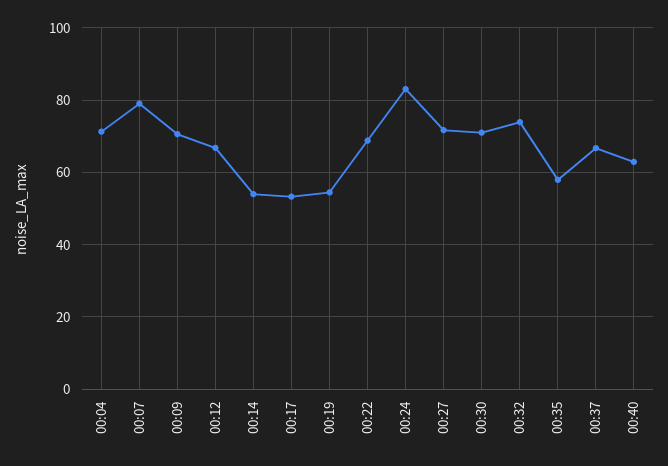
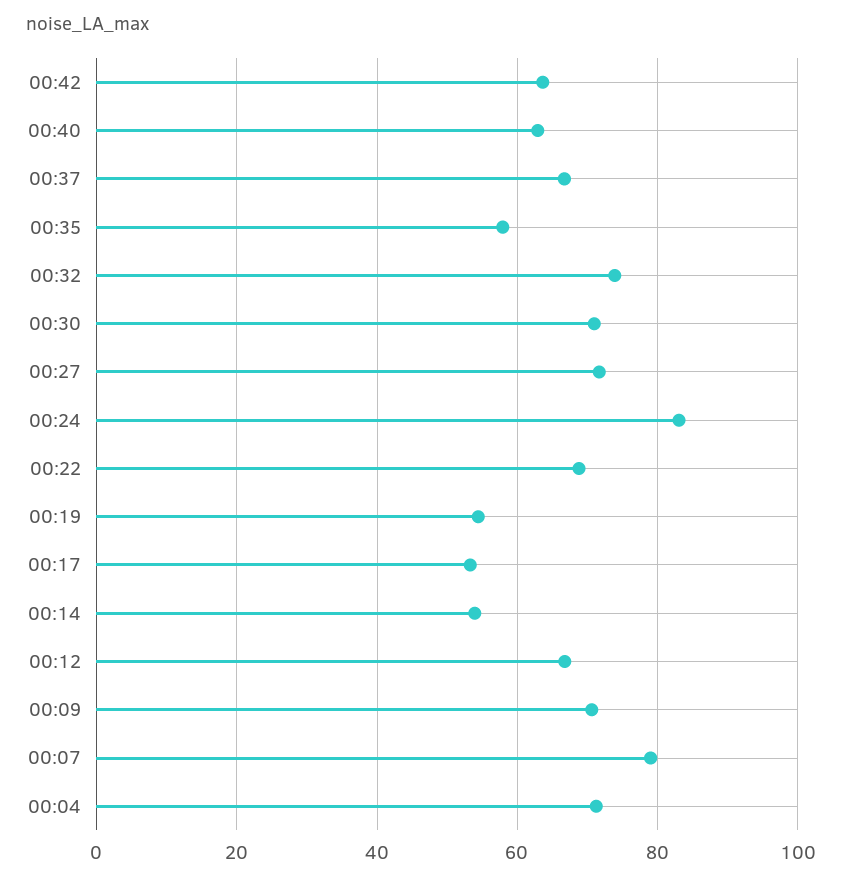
00:42: none -> 64

